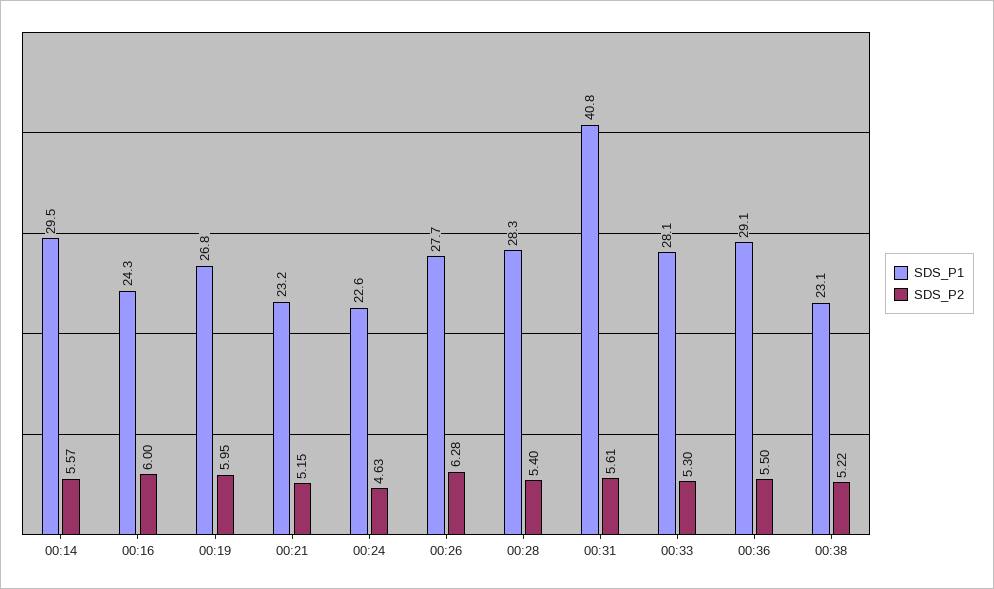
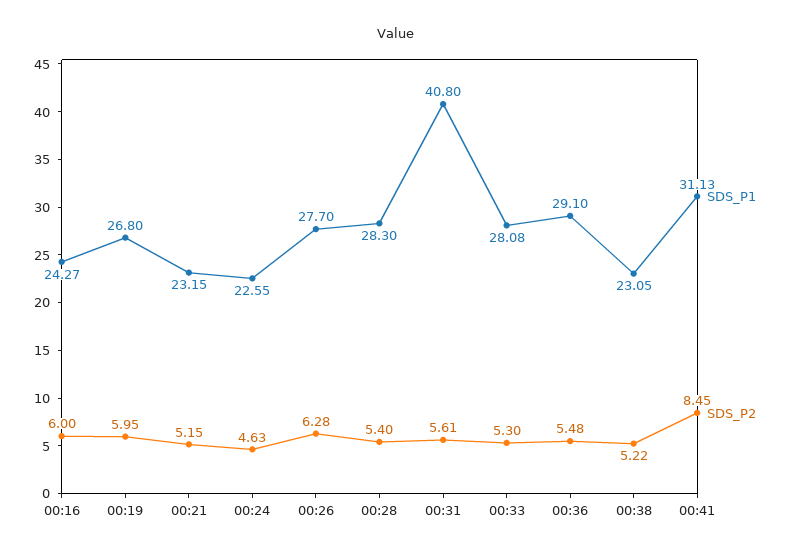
SDS_P1, 00:14: 29.5 -> none
SDS_P2, 00:14: 5.57 -> none
SDS_P2, 00:36: 5.5 -> 5.48
SDS_P1, 00:41: none -> 31.13
SDS_P2, 00:41: none -> 8.45

